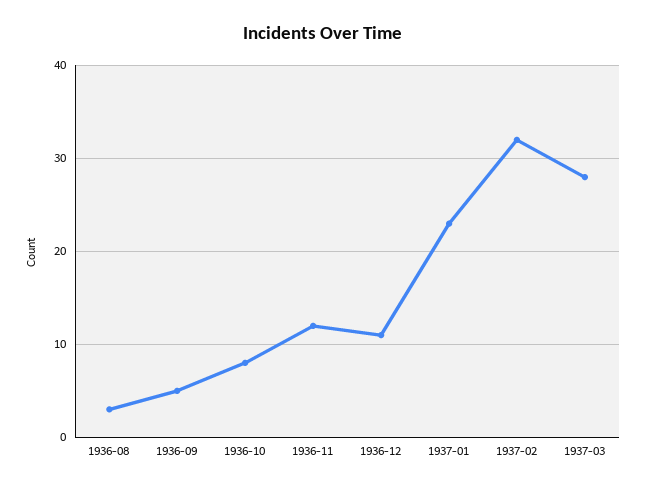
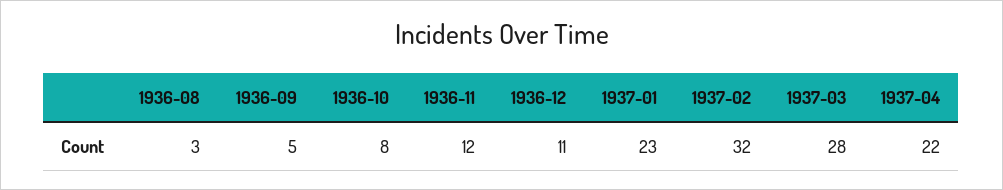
1937-04: none -> 22

